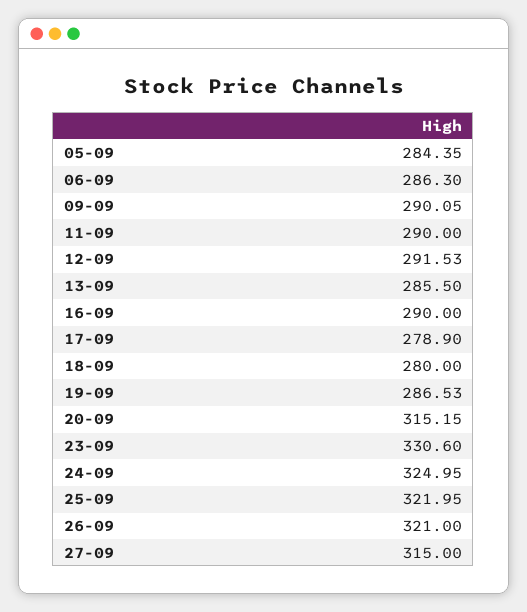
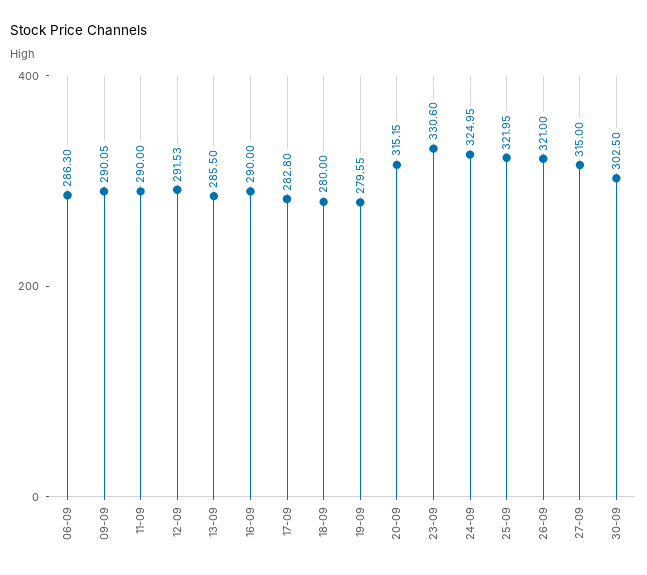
05-09: 284.35 -> none
17-09: 278.9 -> 282.8
19-09: 286.53 -> 279.55
30-09: none -> 302.5

